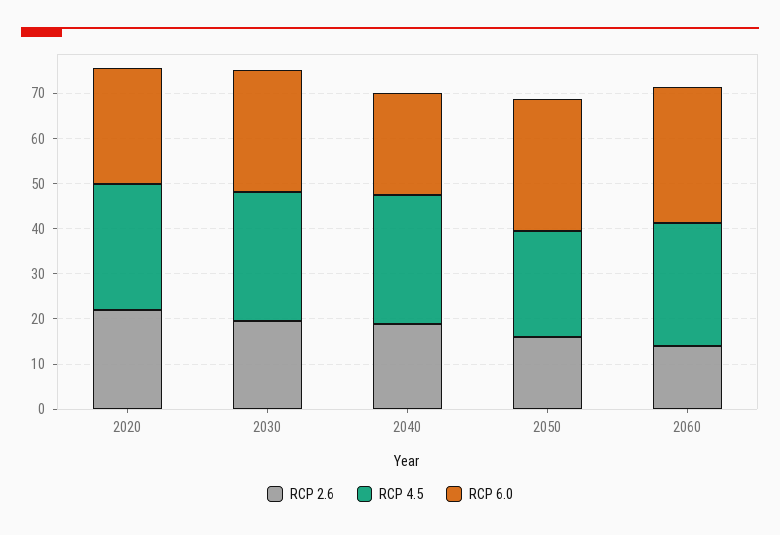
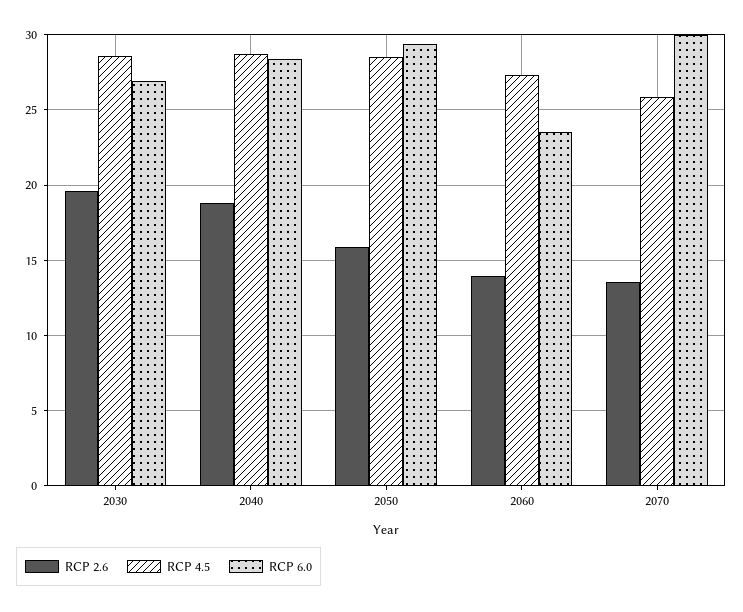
RCP 2.6, 2020: 22 -> none
RCP 4.5, 2020: 28 -> none
RCP 6.0, 2020: 26 -> none
RCP 6.0, 2040: 22 -> 28.5
RCP 4.5, 2050: 24 -> 28.5
RCP 6.0, 2060: 30 -> 23.5
RCP 2.6, 2070: none -> 13.5
RCP 4.5, 2070: none -> 26
RCP 6.0, 2070: none -> 30

